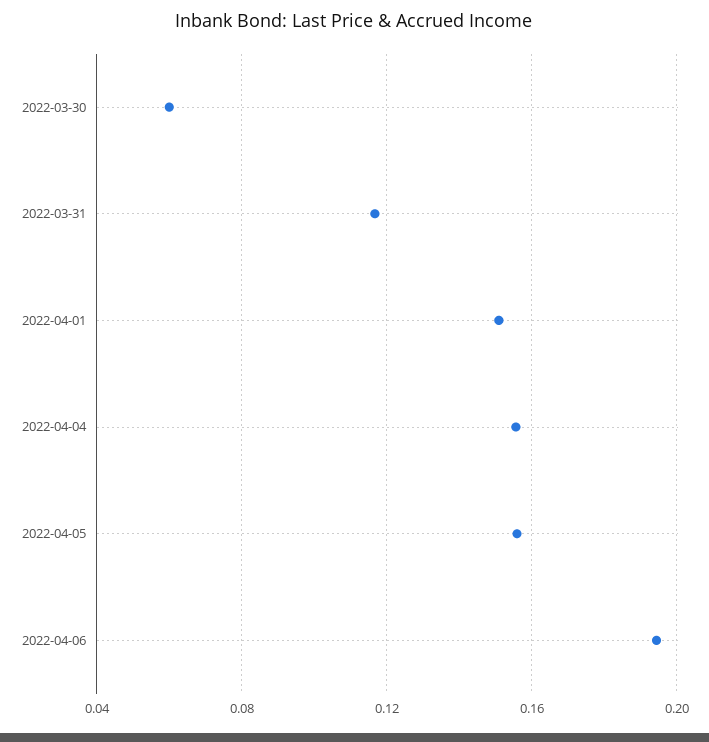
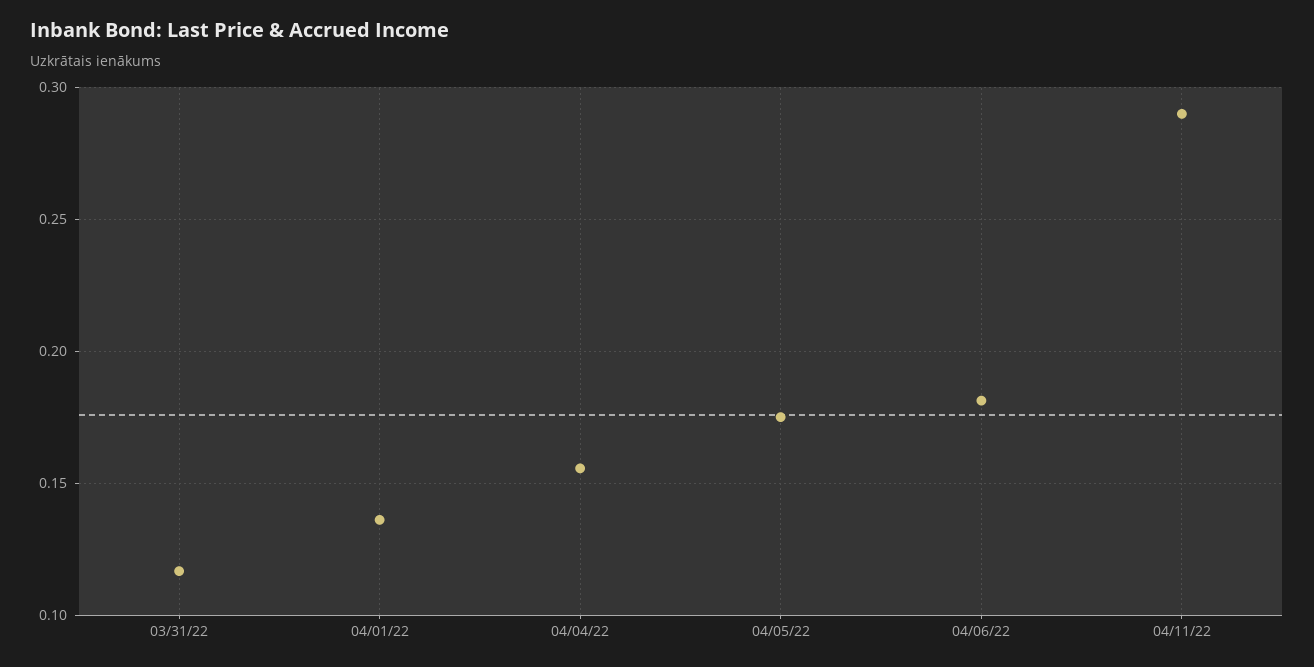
2022-03-30: 0.06 -> none
2022-04-01: 0.15 -> 0.135
2022-04-05: 0.155 -> 0.175
2022-04-06: 0.195 -> 0.18
04/11/22: none -> 0.29

